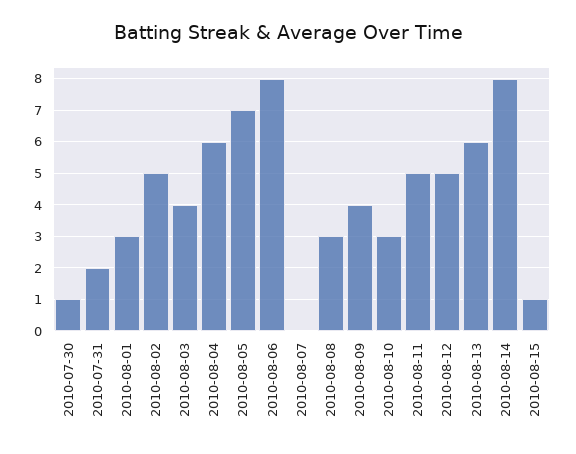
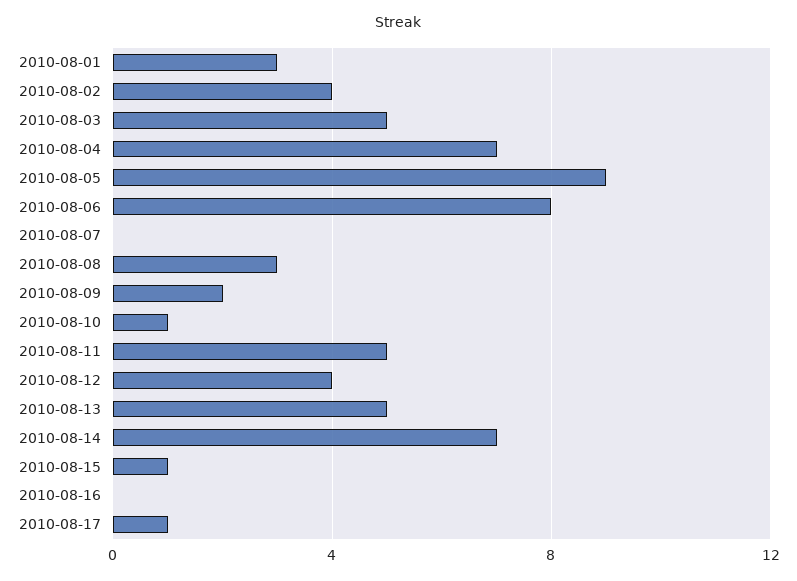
2010-07-30: 1 -> none
2010-07-31: 2 -> none
2010-08-02: 5 -> 4
2010-08-03: 4 -> 5
2010-08-04: 6 -> 7
2010-08-05: 7 -> 9
2010-08-09: 4 -> 2
2010-08-10: 3 -> 1
2010-08-12: 5 -> 4
2010-08-13: 6 -> 5
2010-08-14: 8 -> 7
2010-08-16: none -> 0
2010-08-17: none -> 1

